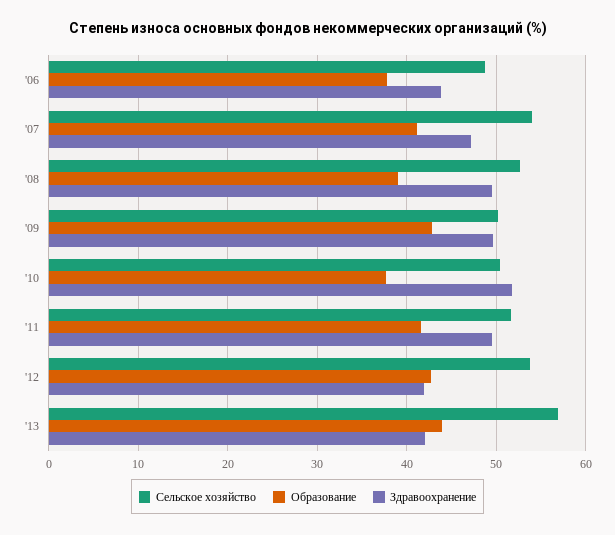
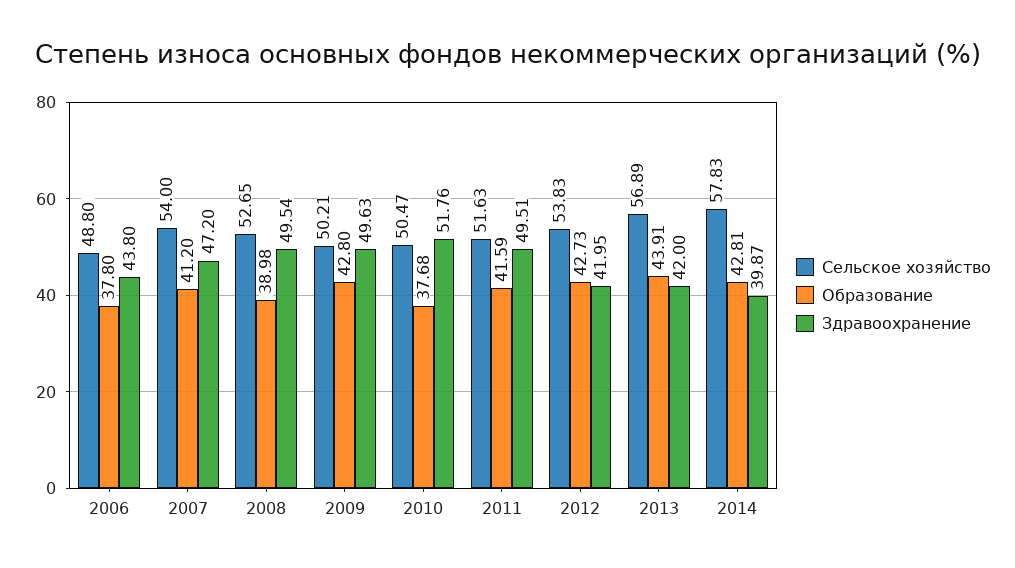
Сельское хозяйство, 2014: none -> 57.83
Образование, 2014: none -> 42.81
Здравоохранение, 2014: none -> 39.87

